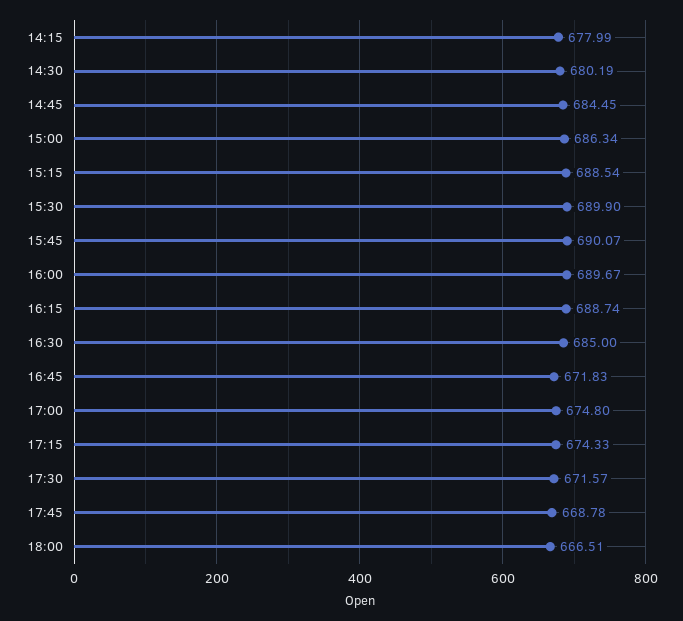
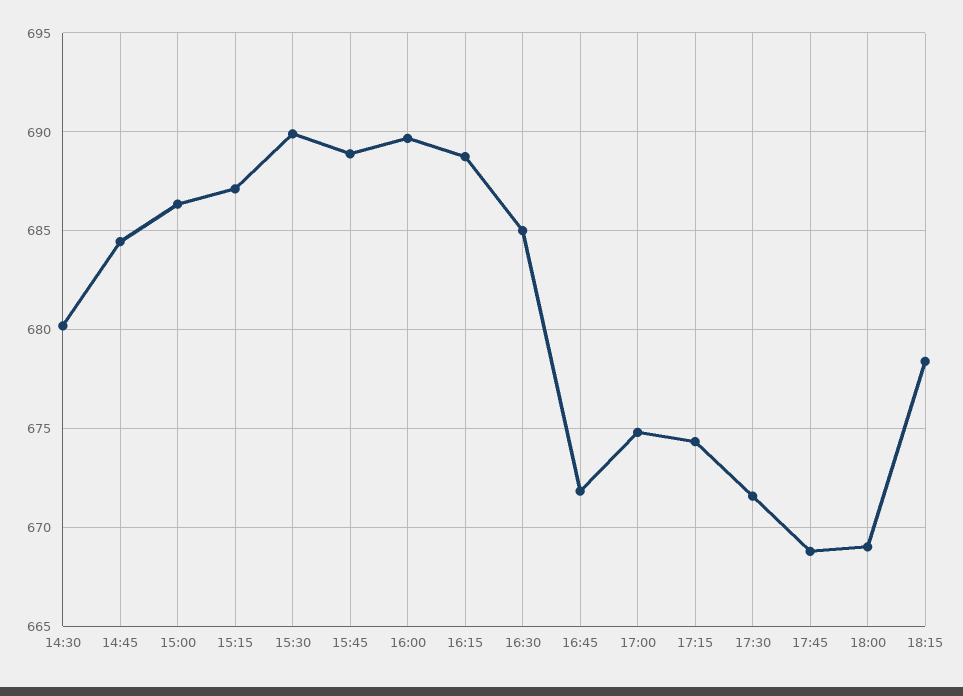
14:15: 677.99 -> none
15:15: 688.54 -> 687
15:45: 690.07 -> 689
18:00: 666.51 -> 669
18:15: none -> 678.5

